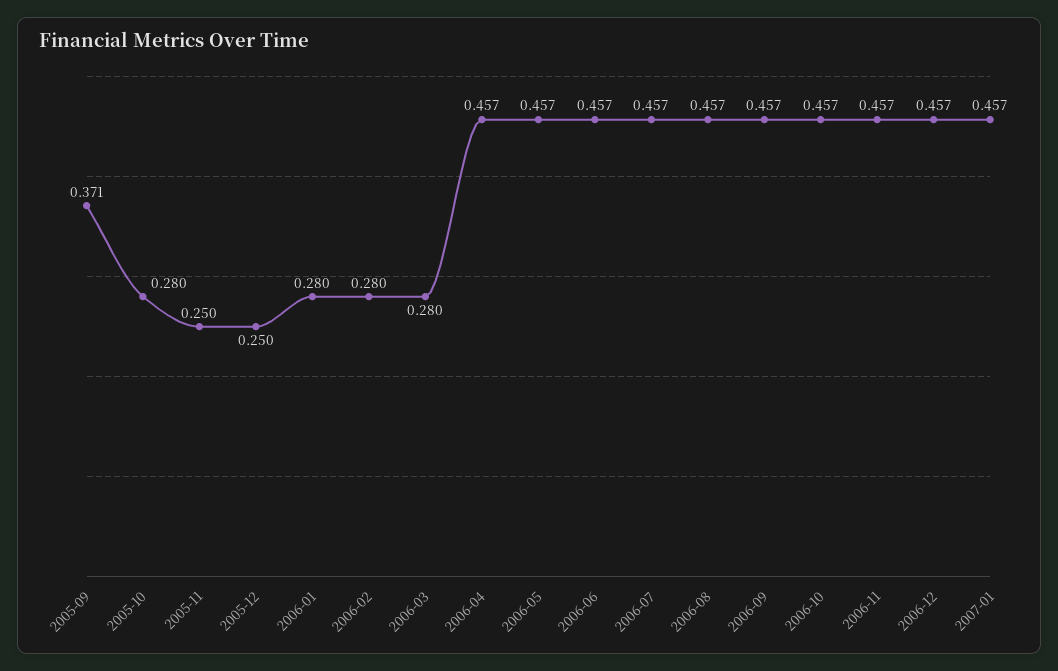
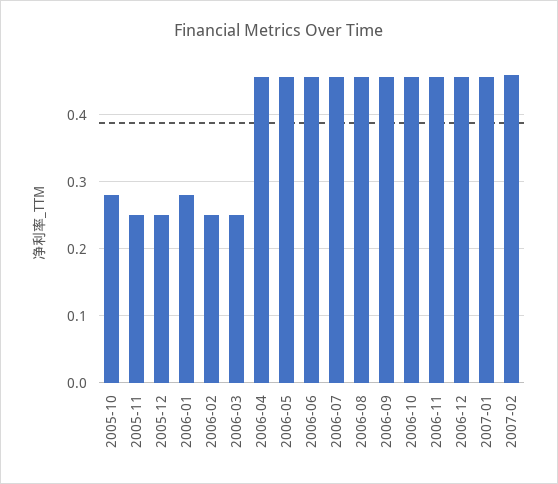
2005-09: 0.371 -> none
2006-02: 0.28 -> 0.25
2006-03: 0.28 -> 0.25
2007-02: none -> 0.46

